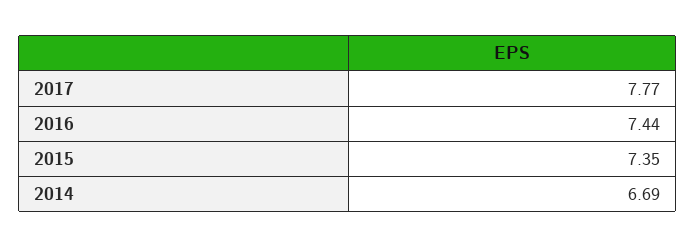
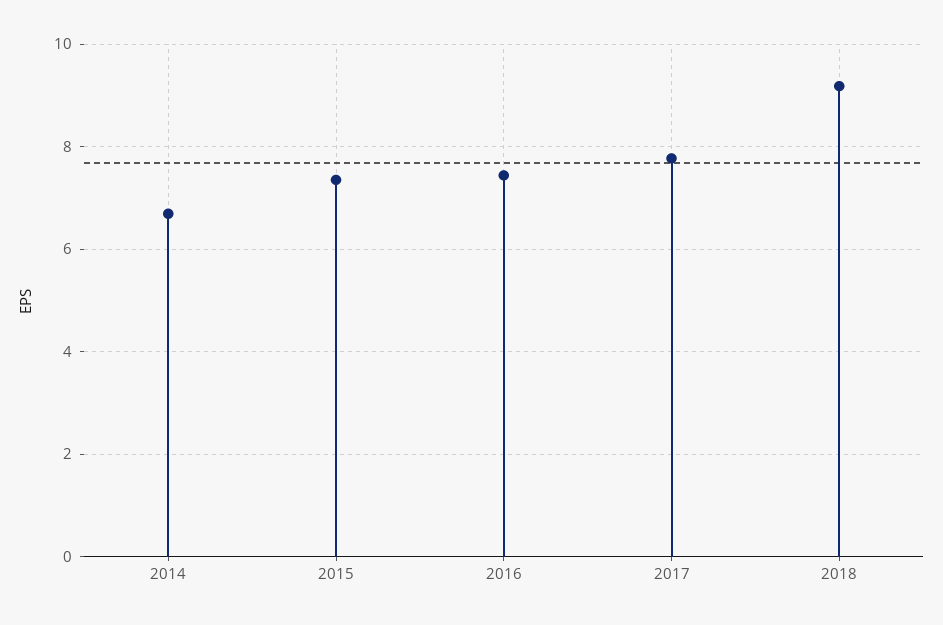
2018: none -> 9.2

